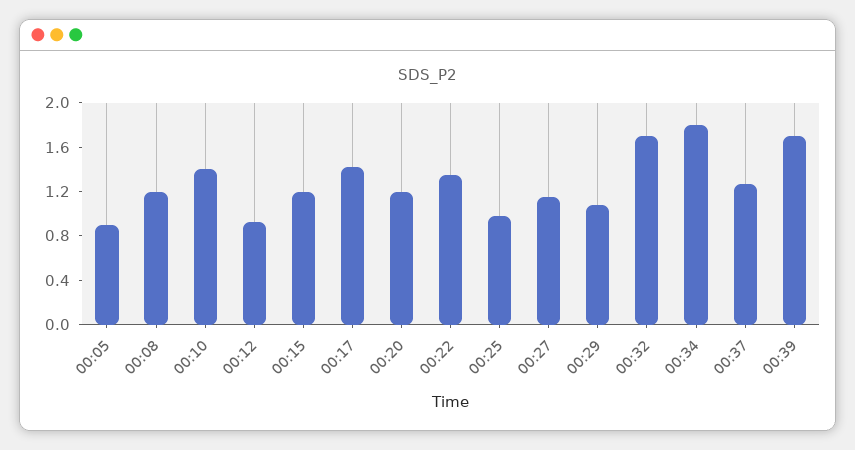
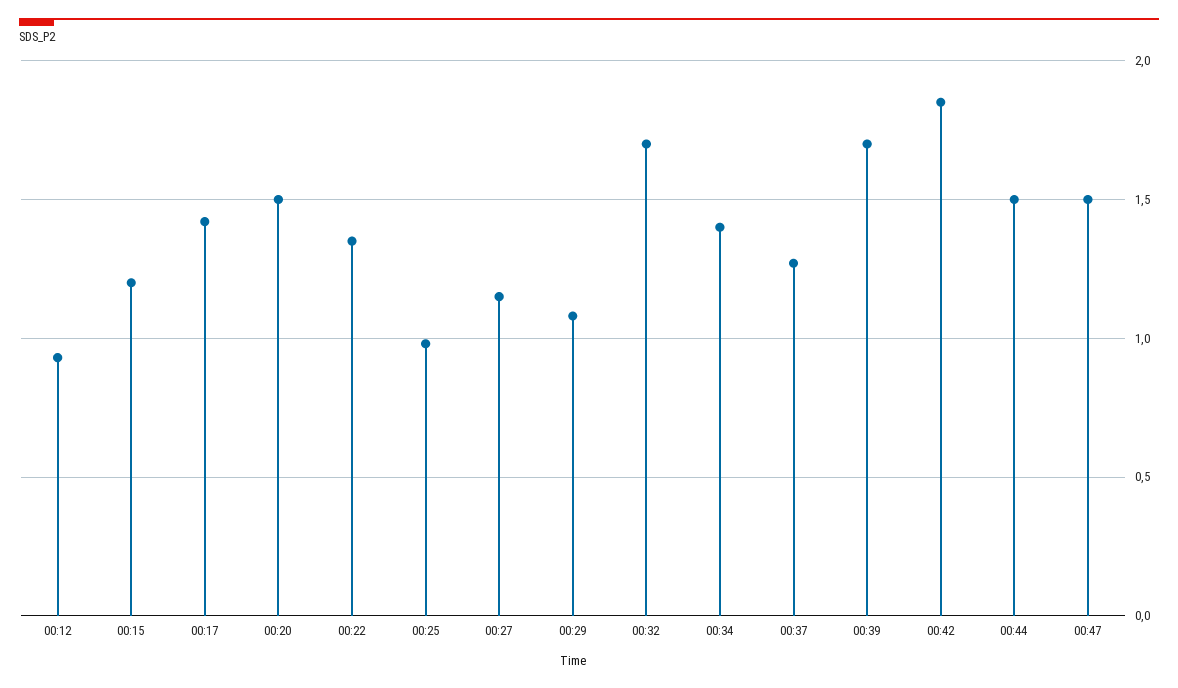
00:05: 0.9 -> none
00:08: 1.2 -> none
00:10: 1.4 -> none
00:20: 1.2 -> 1.5
00:34: 1.8 -> 1.4
00:42: none -> 1.85
00:44: none -> 1.5
00:47: none -> 1.5

